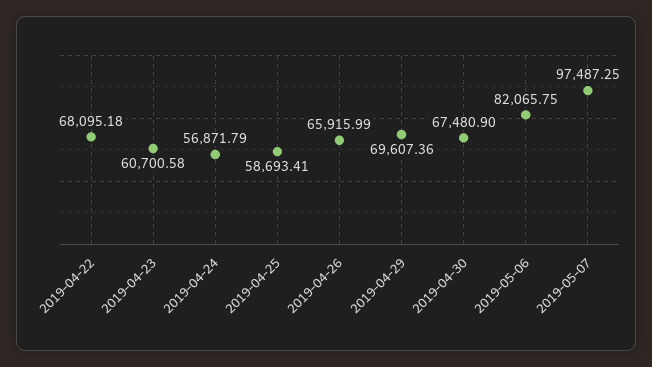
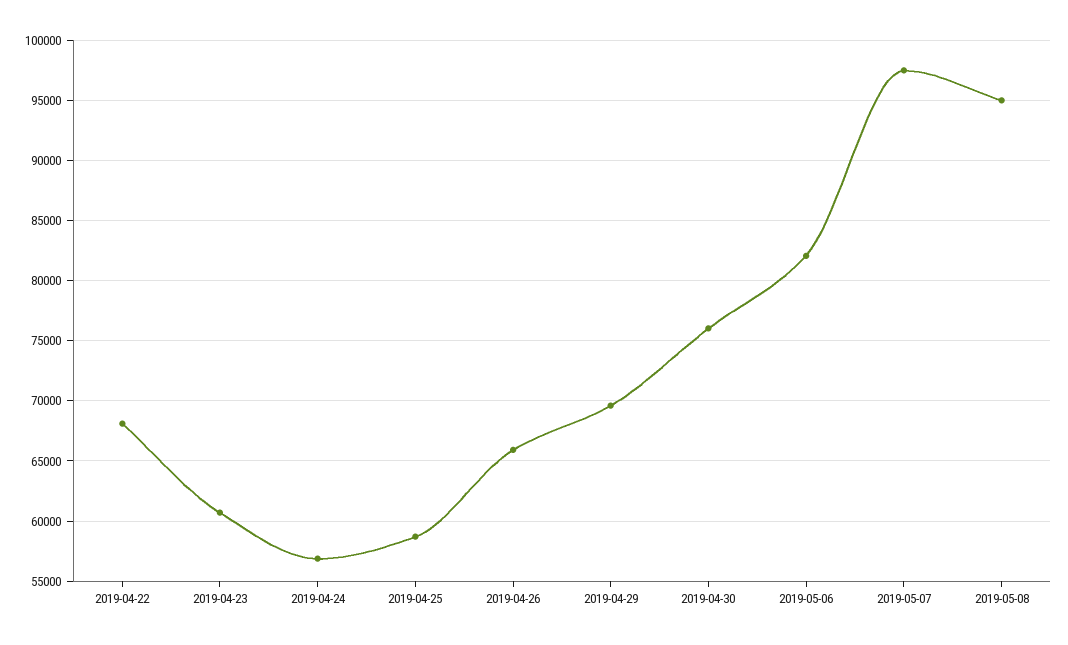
2019-04-30: 67480.9 -> 76000
2019-05-08: none -> 95000

